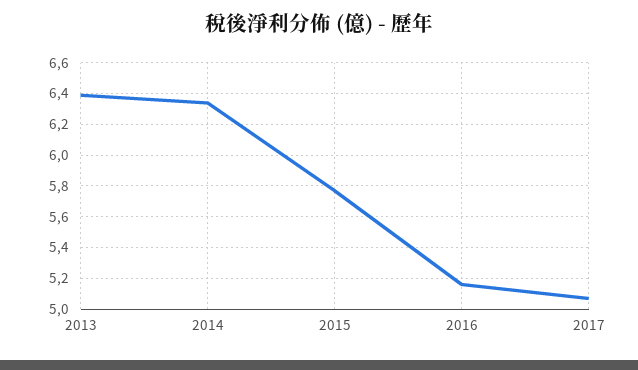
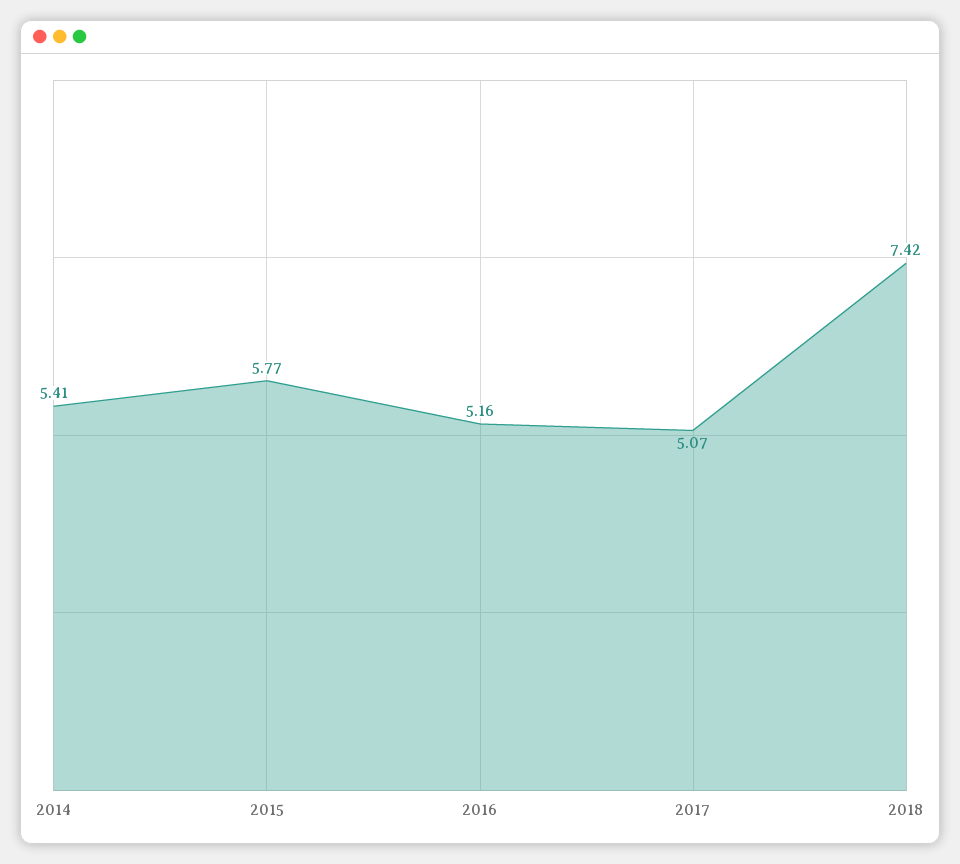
2013: 6.4 -> none
2014: 6.35 -> 5.41
2018: none -> 7.42

